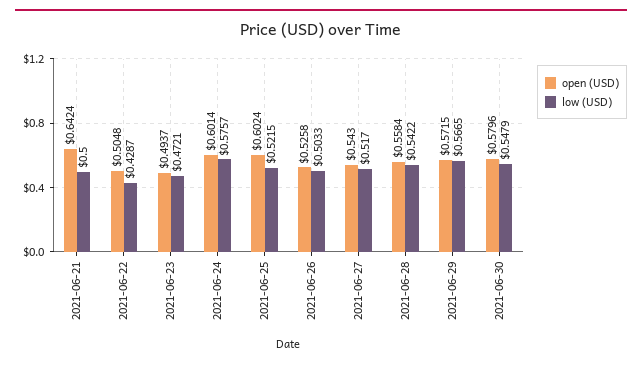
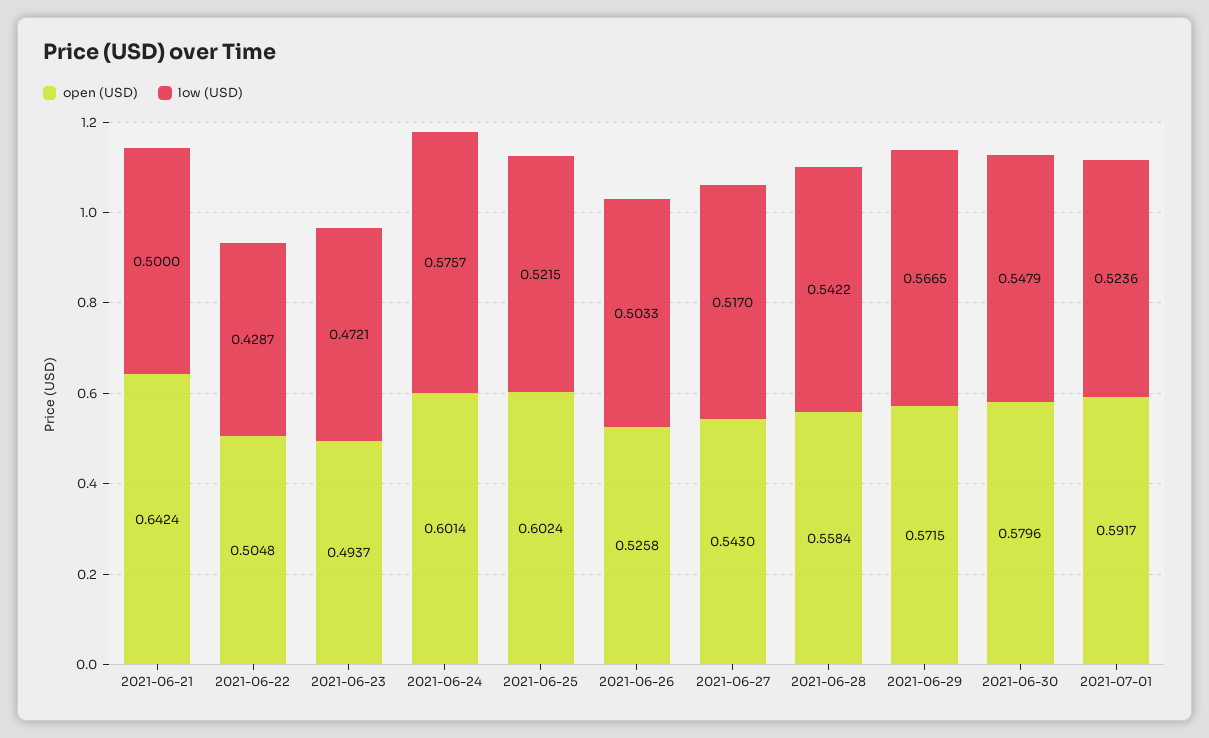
open (USD), 2021-07-01: none -> 0.5917
low (USD), 2021-07-01: none -> 0.5236

